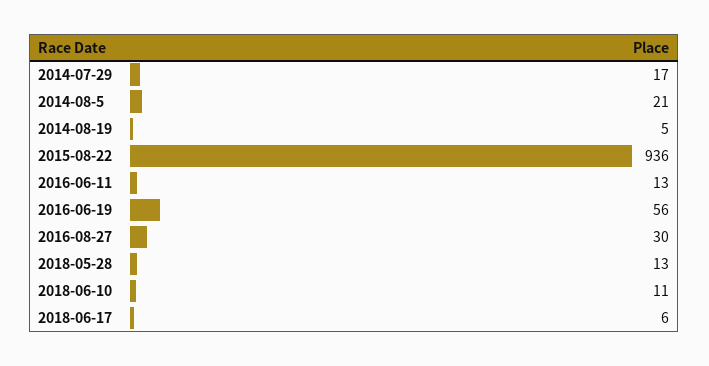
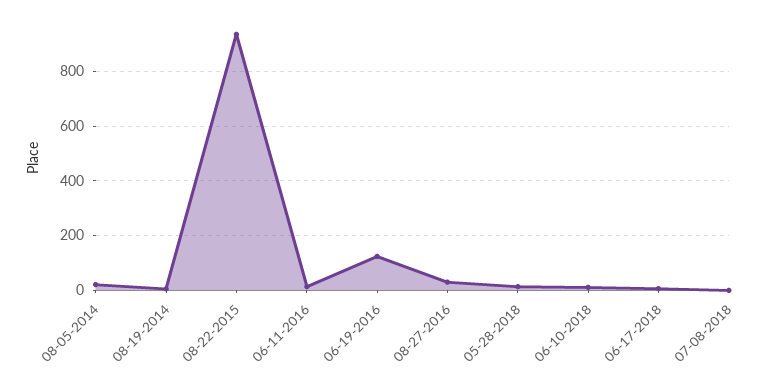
2014-07-29: 17 -> none
2016-06-19: 56 -> 125
07-08-2018: none -> 0

